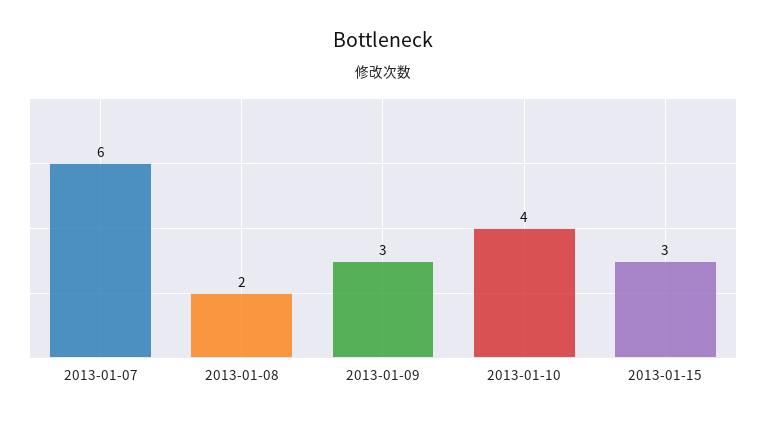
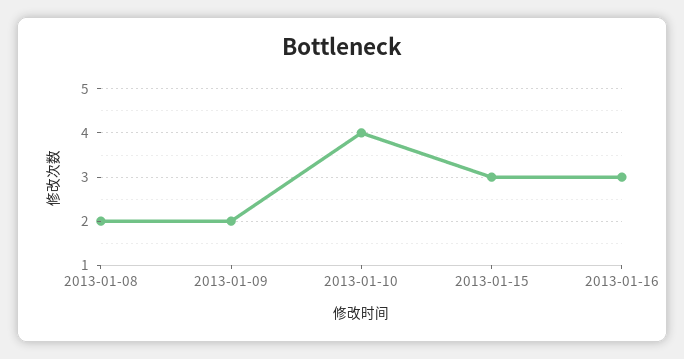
2013-01-07: 6 -> none
2013-01-09: 3 -> 2
2013-01-16: none -> 3

